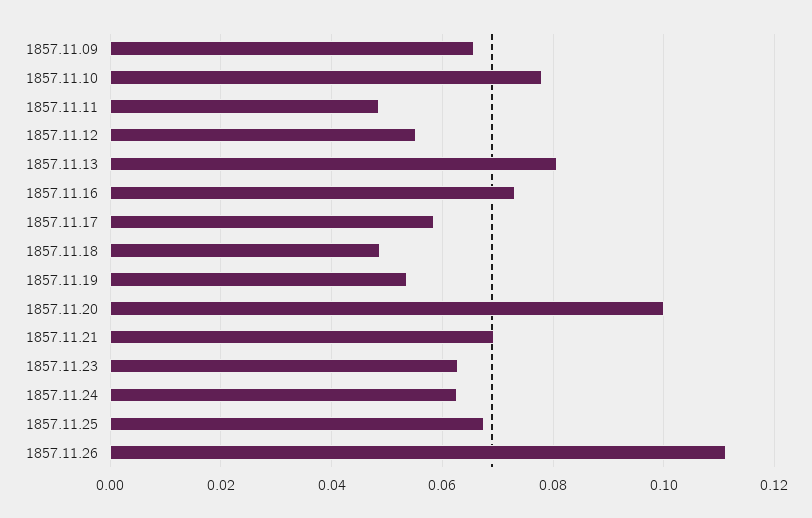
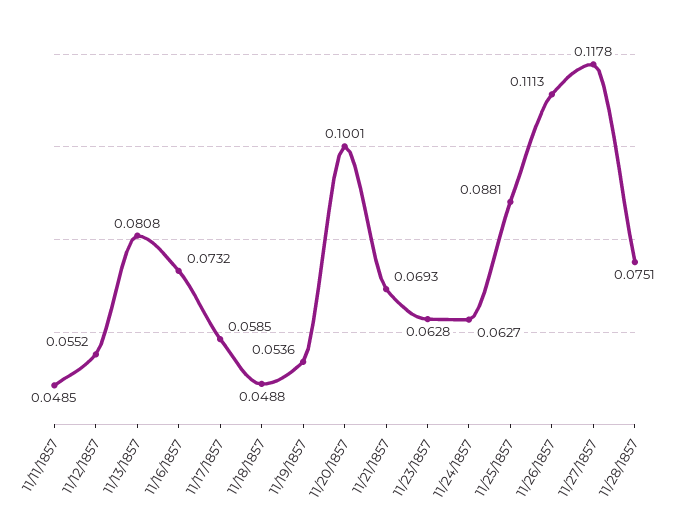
1857.11.09: 0.066 -> none
1857.11.10: 0.078 -> none
1857.11.25: 0.068 -> 0.0881
11/27/1857: none -> 0.1178
11/28/1857: none -> 0.0751

